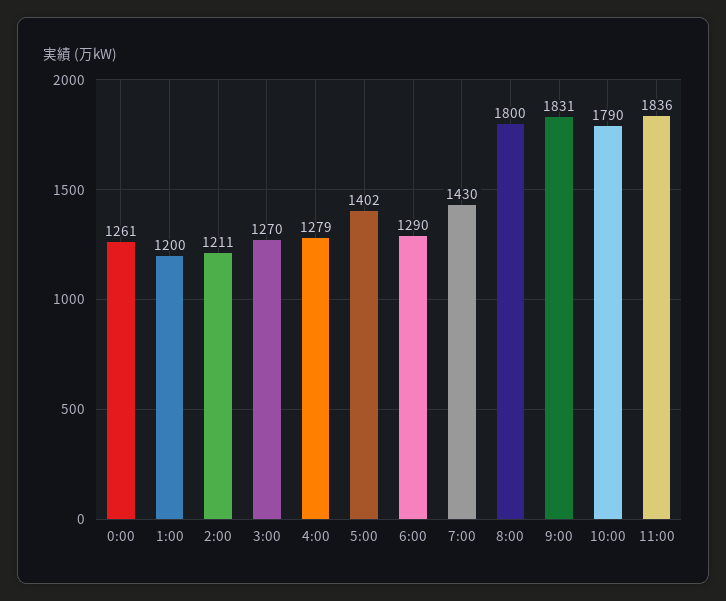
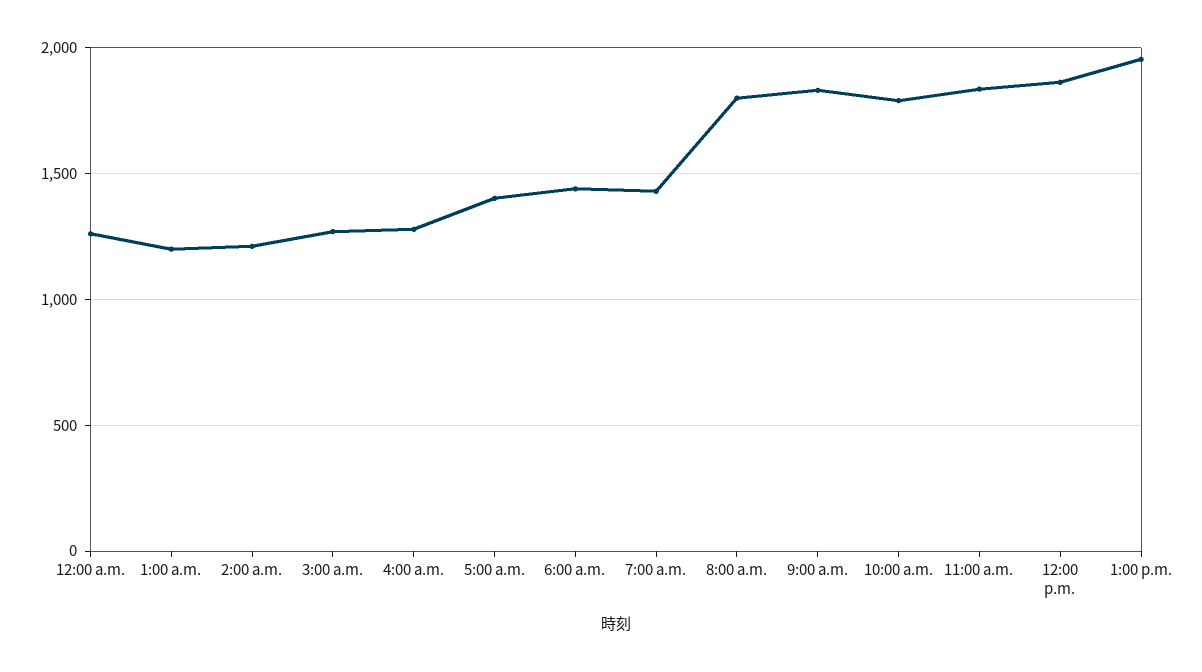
6:00: 1290 -> 1450
12:00 p.m.: none -> 1850
1:00 p.m.: none -> 1950

